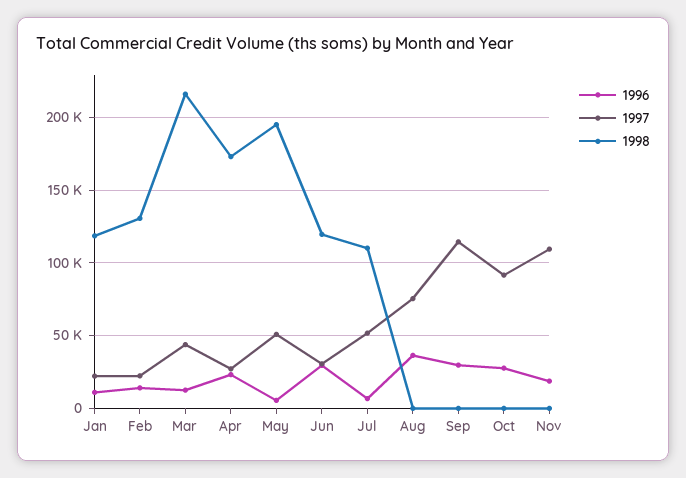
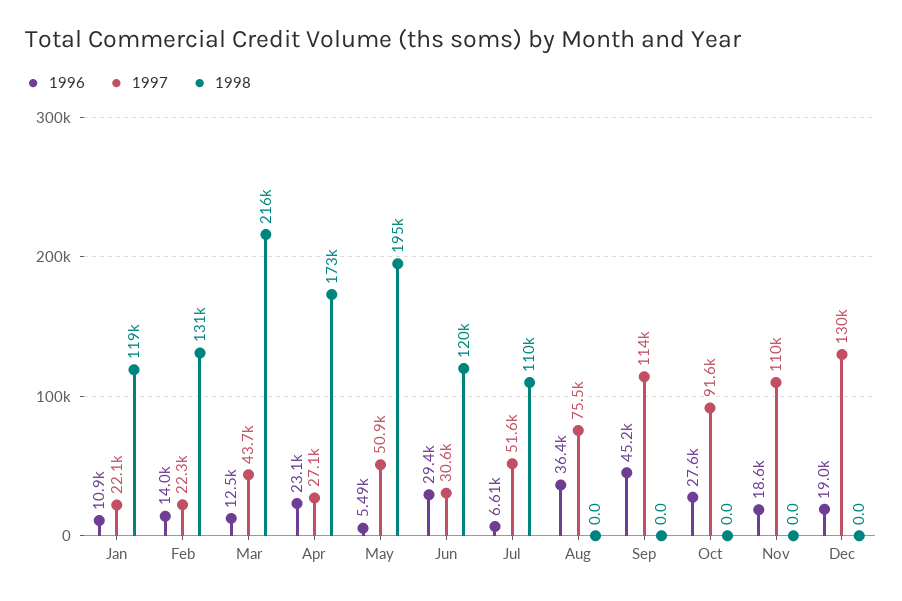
1996, Sep: 30000 -> 45200
1996, Dec: none -> 19000
1997, Dec: none -> 130000
1998, Dec: none -> 0

